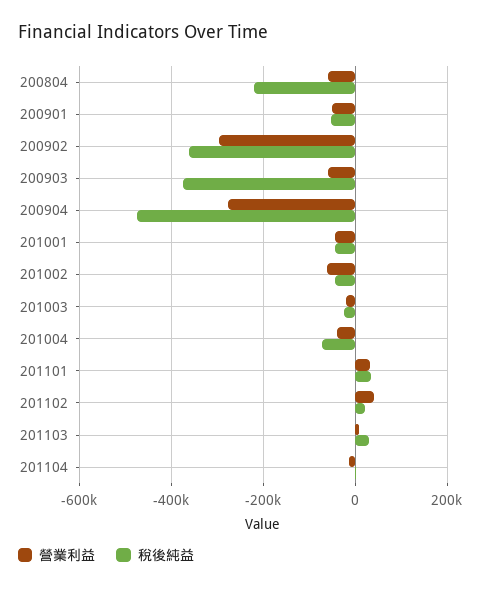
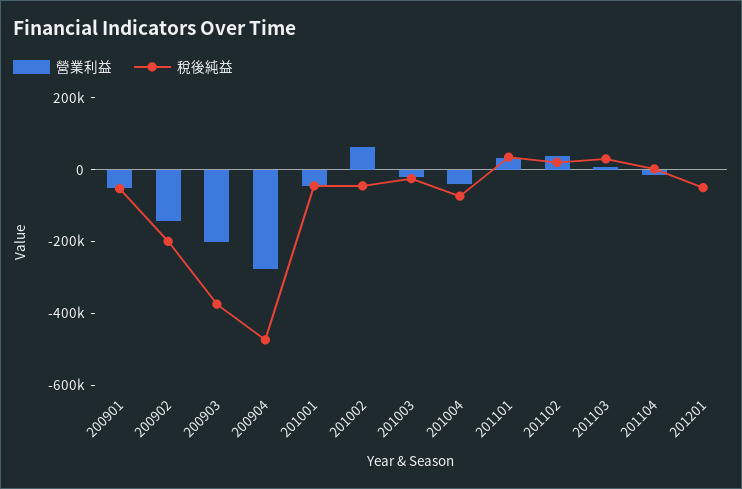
營業利益, 200804: -60000 -> none
稅後純益, 200804: -220000 -> none
營業利益, 200902: -300000 -> -150000
稅後純益, 200902: -360000 -> -200000
營業利益, 200903: -60000 -> -200000
營業利益, 201002: -60000 -> 50000
營業利益, 201201: none -> 0
稅後純益, 201201: none -> -50000

